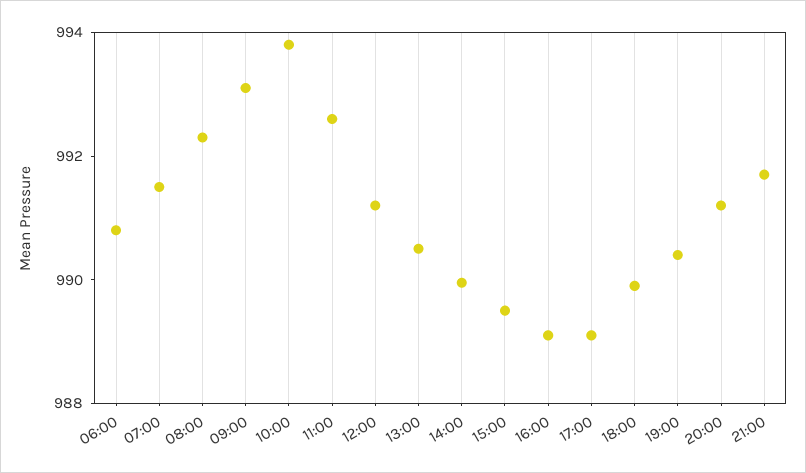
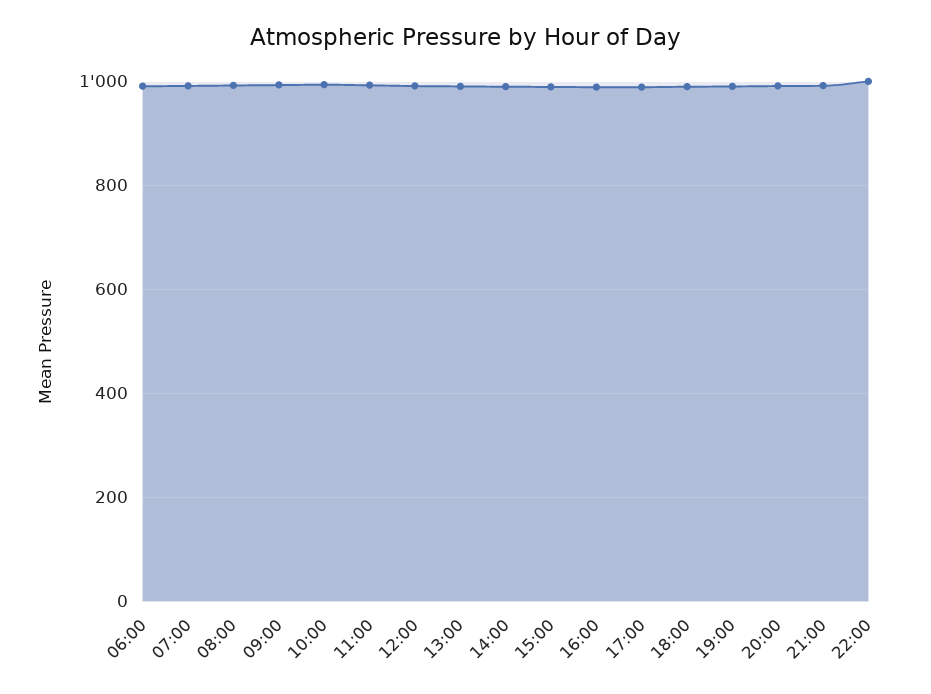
22:00: none -> 1000

